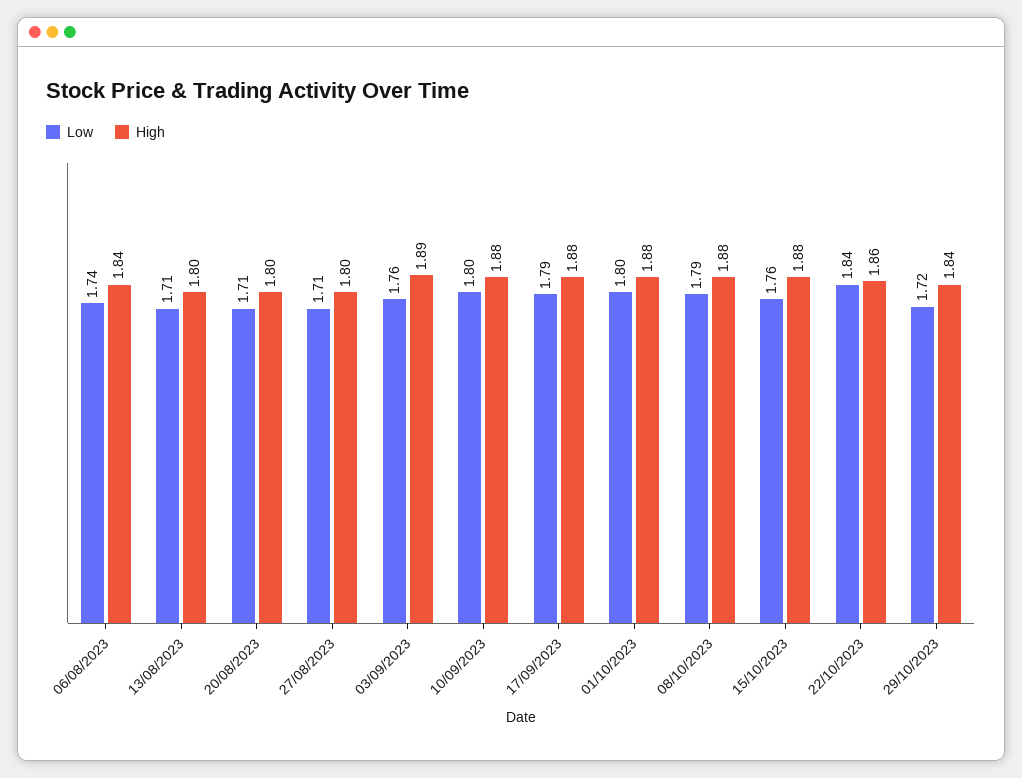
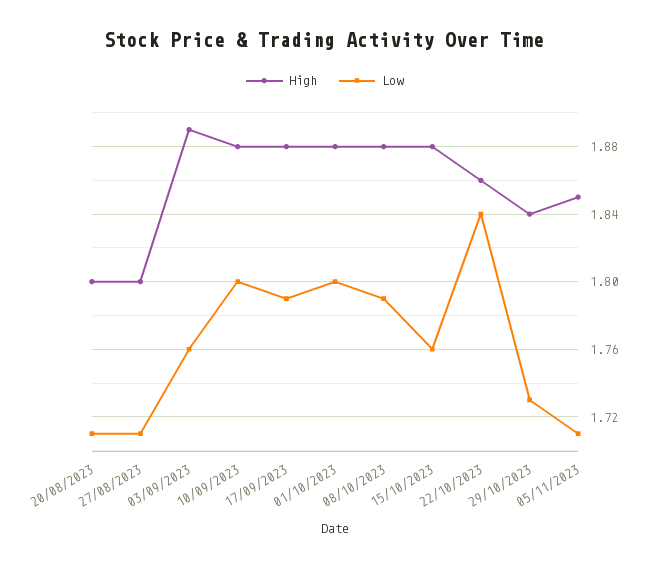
Low, 06/08/2023: 1.74 -> none
High, 06/08/2023: 1.84 -> none
Low, 13/08/2023: 1.71 -> none
High, 13/08/2023: 1.8 -> none
Low, 29/10/2023: 1.72 -> 1.73
High, 05/11/2023: none -> 1.85
Low, 05/11/2023: none -> 1.71

